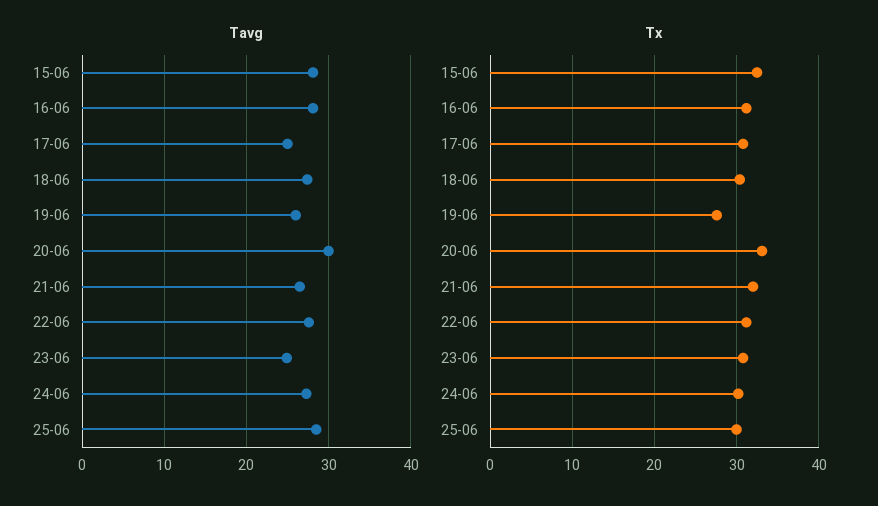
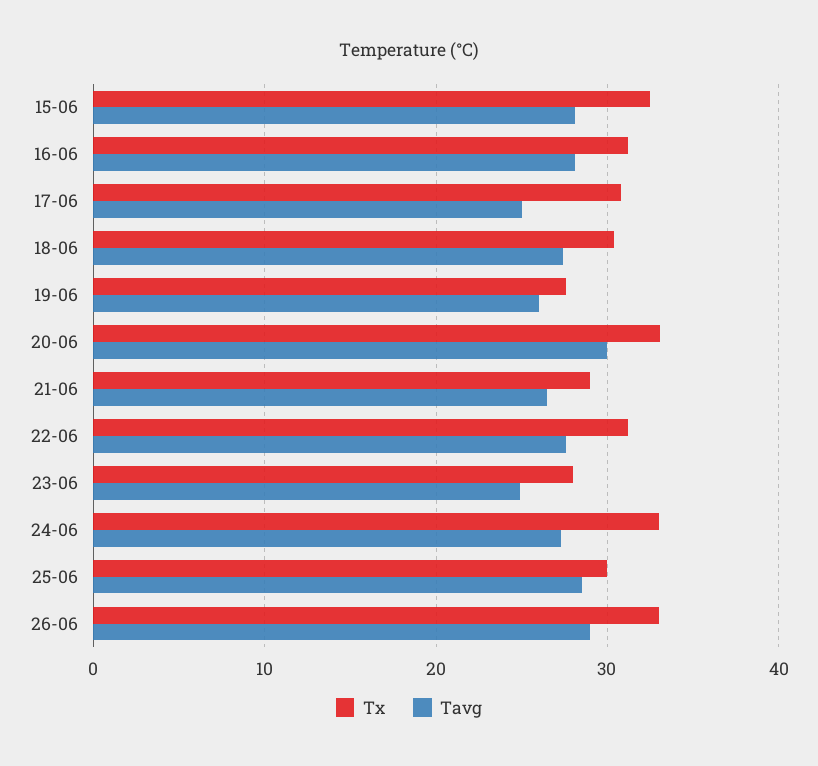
Tx, 21-06: 32 -> 29
Tx, 23-06: 31 -> 28
Tx, 24-06: 30 -> 33
Tx, 26-06: none -> 33
Tavg, 26-06: none -> 29

